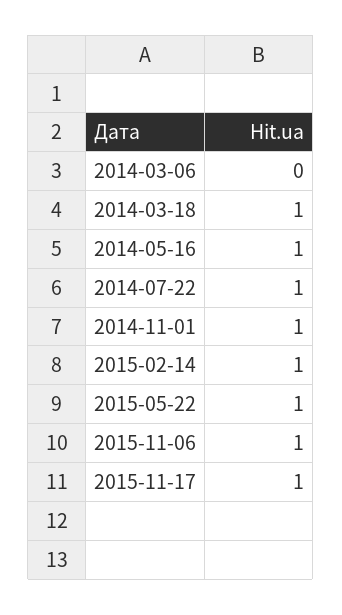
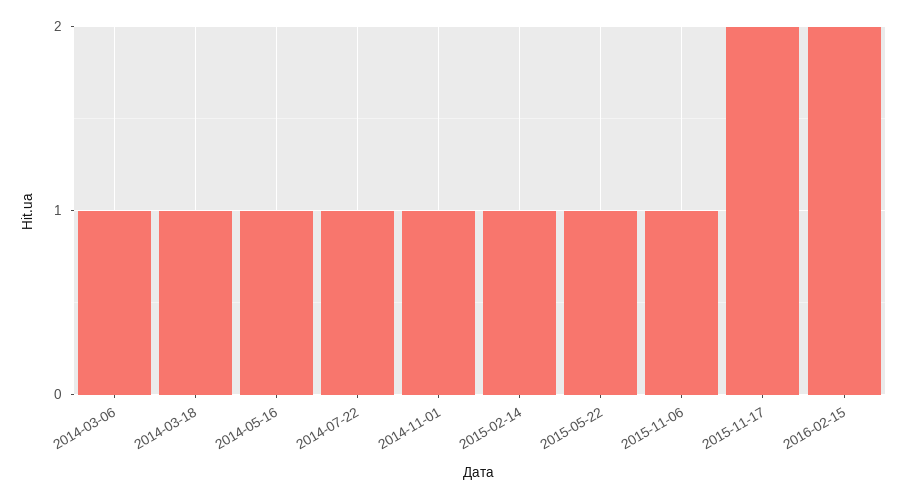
2014-03-06: 0 -> 1
2015-11-17: 1 -> 2
2016-02-15: none -> 2

